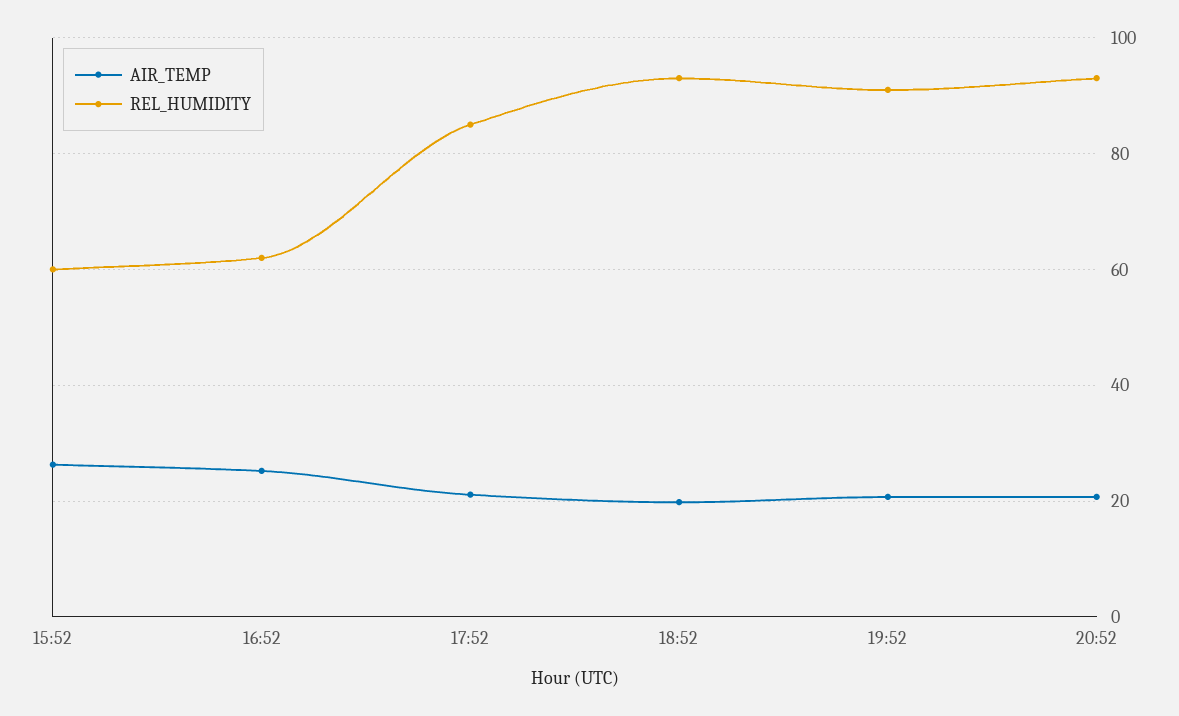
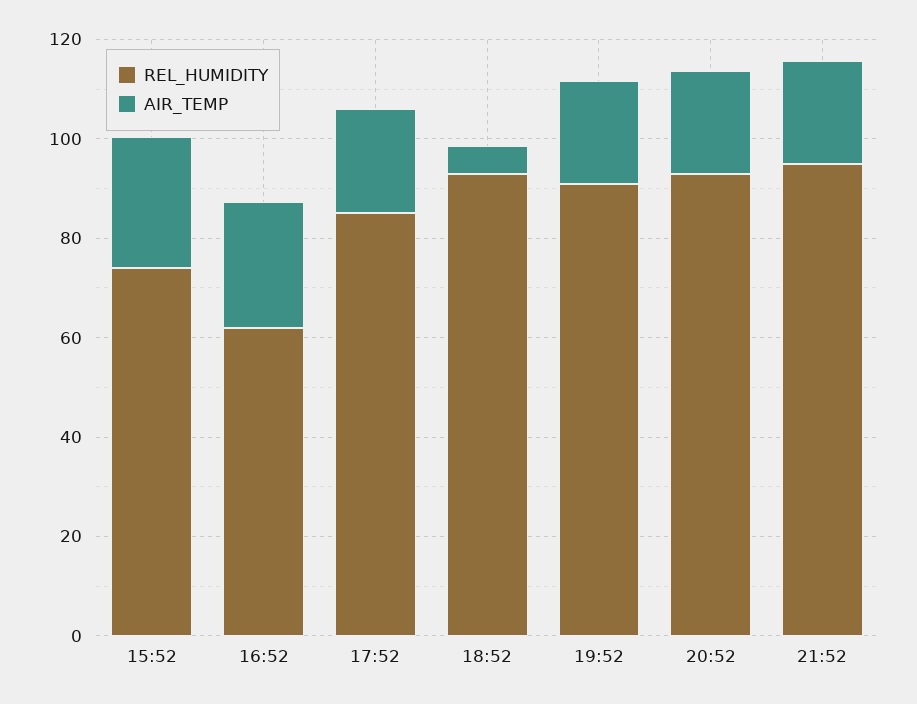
REL_HUMIDITY, 15:52: 60 -> 75
AIR_TEMP, 18:52: 20 -> 5
REL_HUMIDITY, 21:52: none -> 95
AIR_TEMP, 21:52: none -> 20

